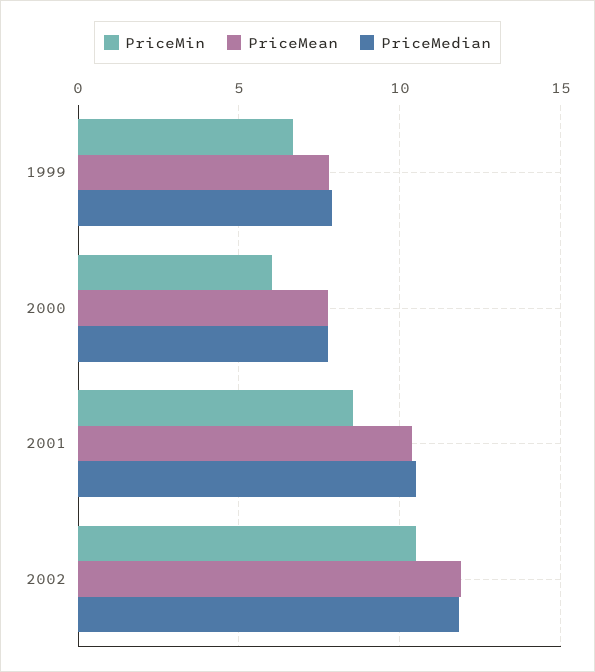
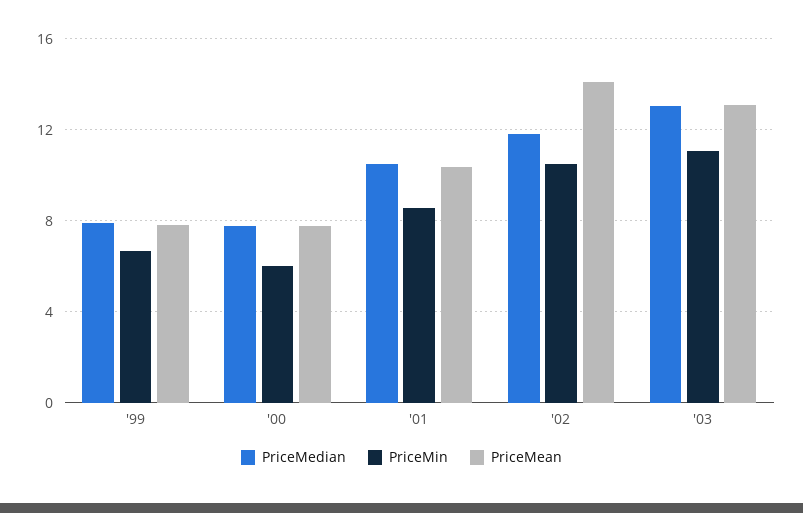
PriceMean, 2002: 12 -> 14
PriceMedian, '03: none -> 13
PriceMin, '03: none -> 11
PriceMean, '03: none -> 13

